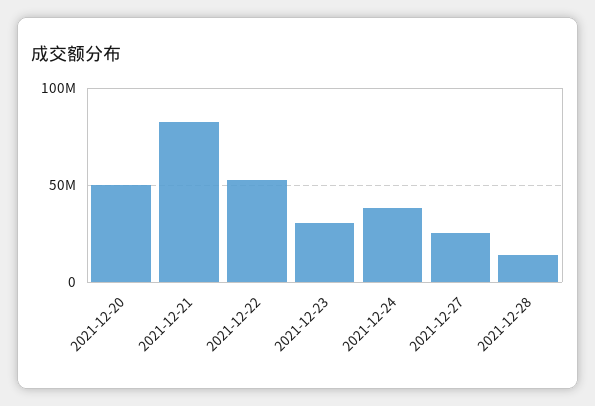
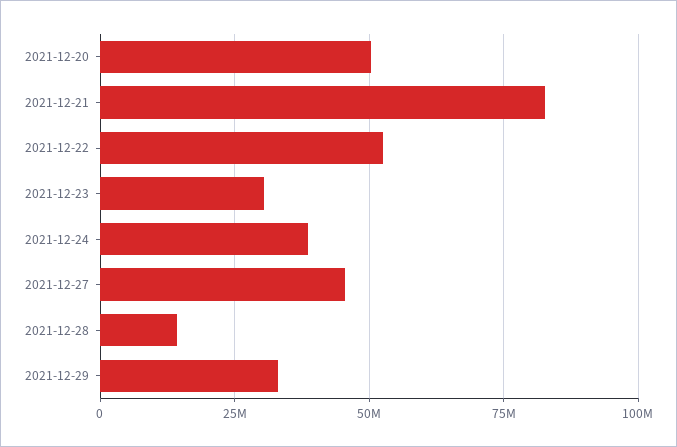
2021-12-27: 25000000 -> 45000000
2021-12-29: none -> 32500000

